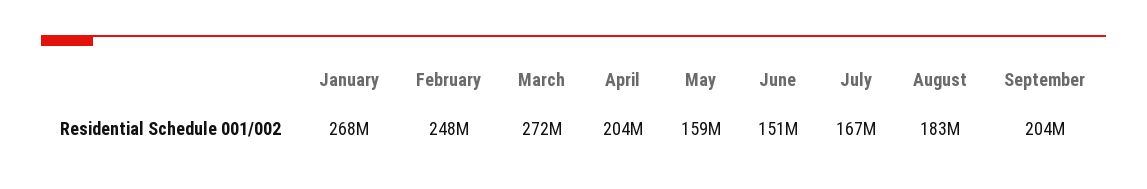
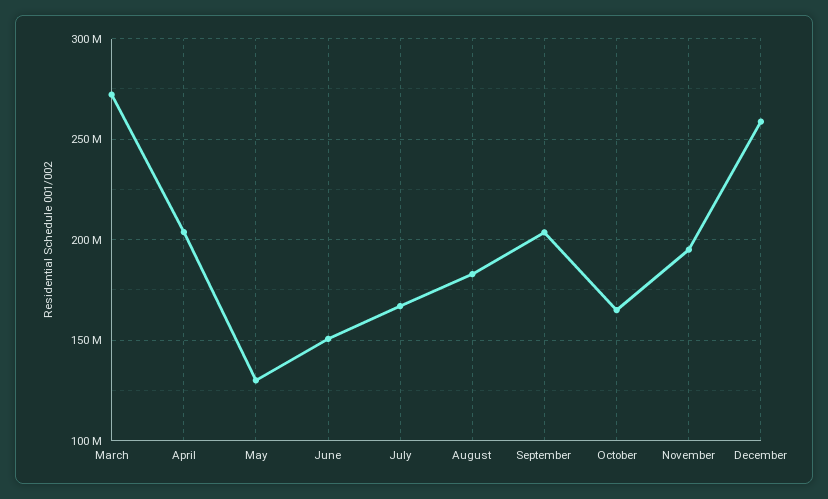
January: 268000000 -> none
February: 248000000 -> none
May: 159000000 -> 130000000
October: none -> 165000000
November: none -> 195000000
December: none -> 260000000

